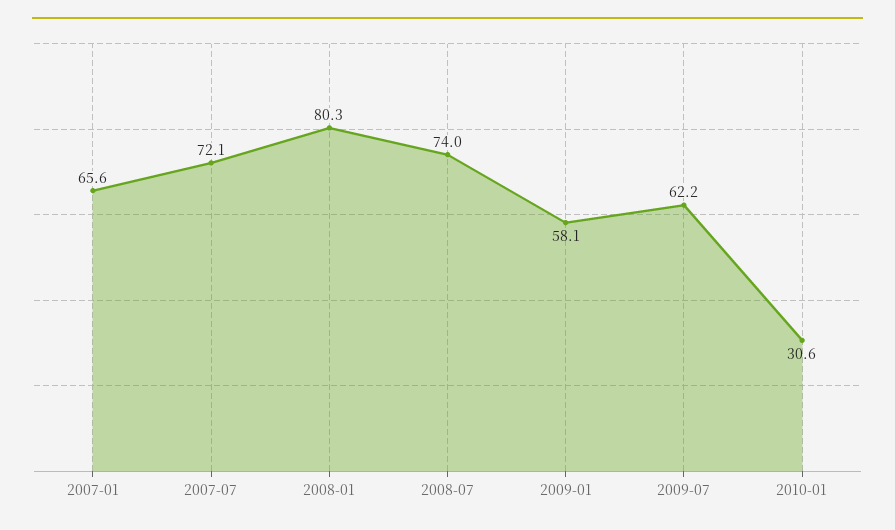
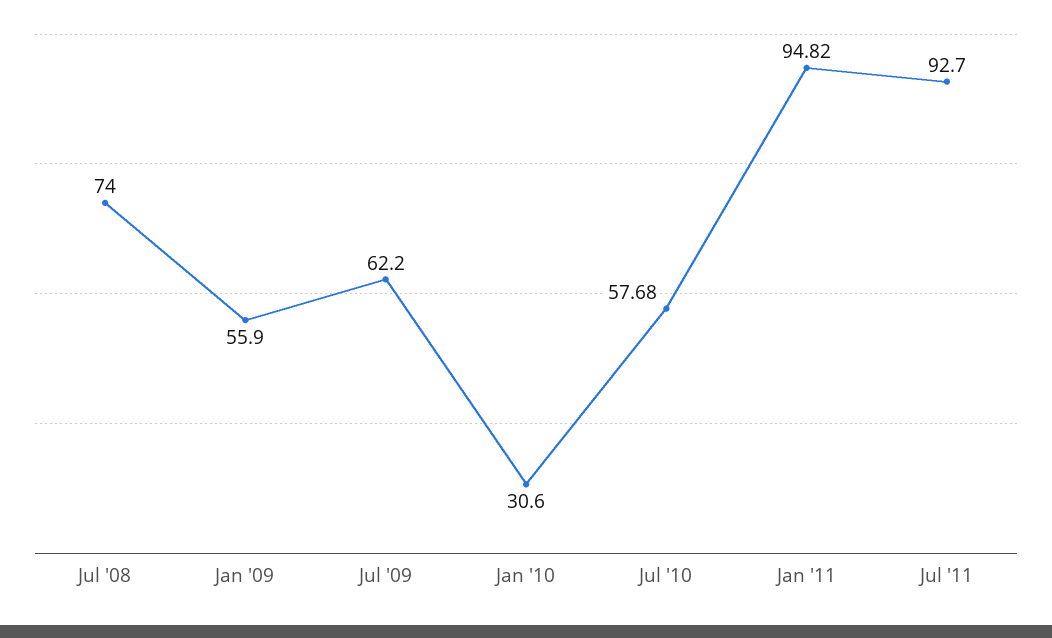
2007-01: 65.6 -> none
2007-07: 72.1 -> none
2008-01: 80.3 -> none
2009-01: 58.1 -> 55.9
Jul '10: none -> 57.68
Jan '11: none -> 94.82
Jul '11: none -> 92.7

